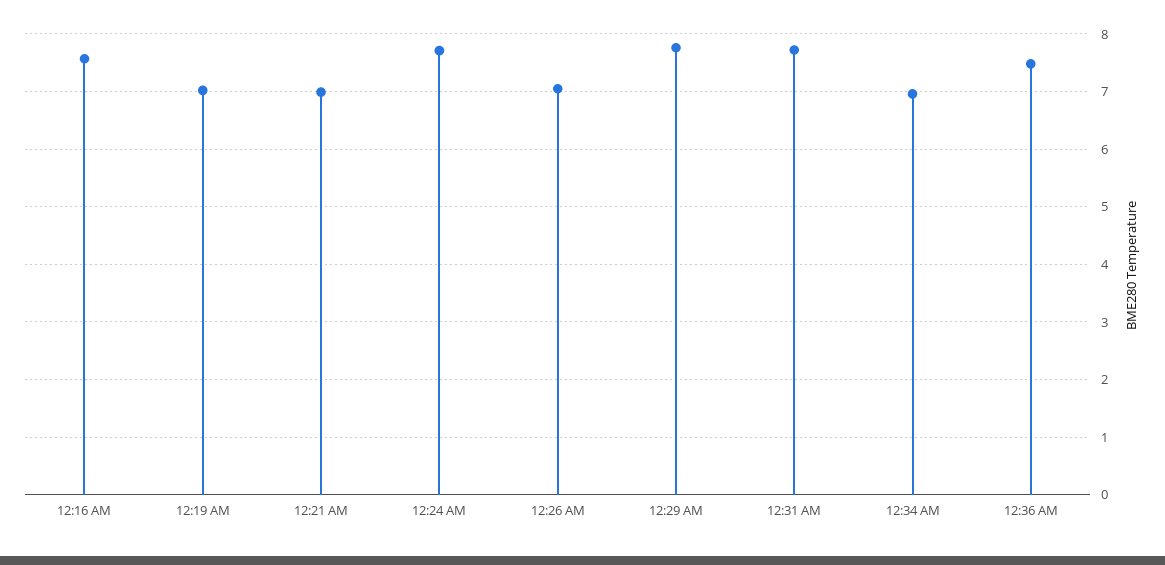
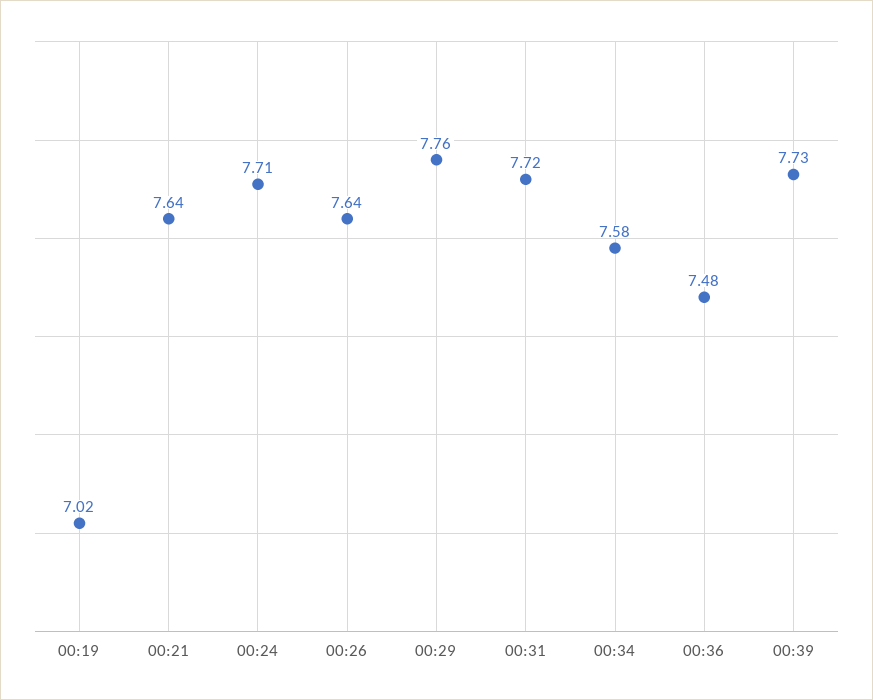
12:16 AM: 7.6 -> none
12:21 AM: 7 -> 7.64
12:26 AM: 7 -> 7.64
12:34 AM: 7 -> 7.58
00:39: none -> 7.73

